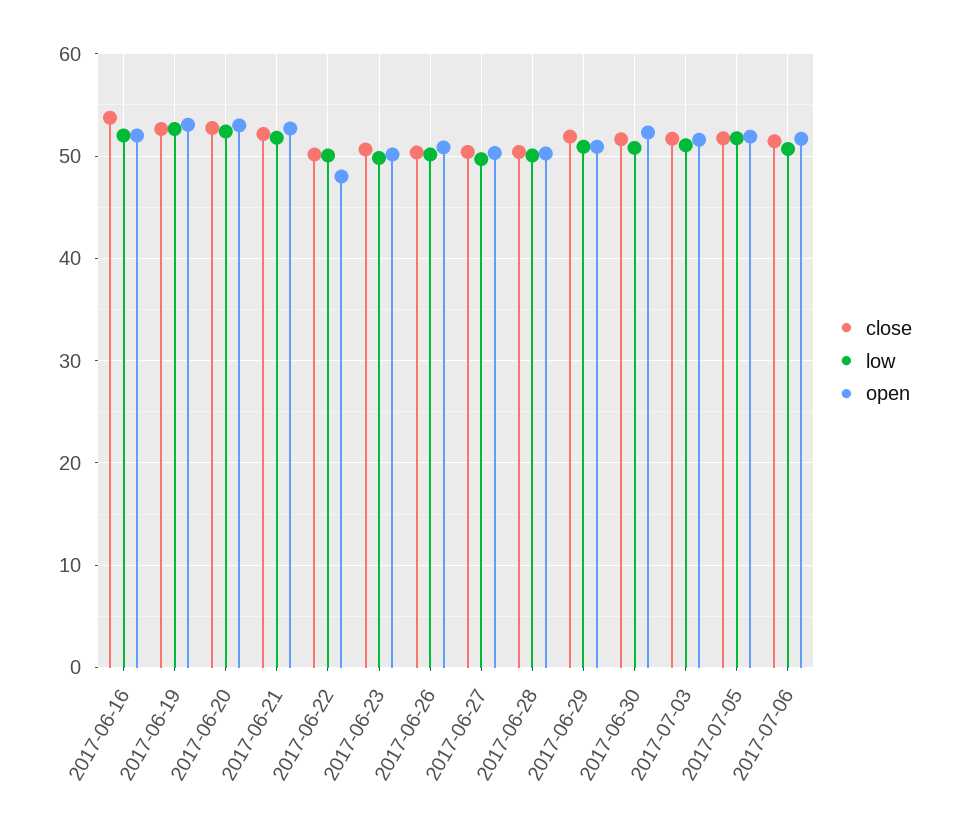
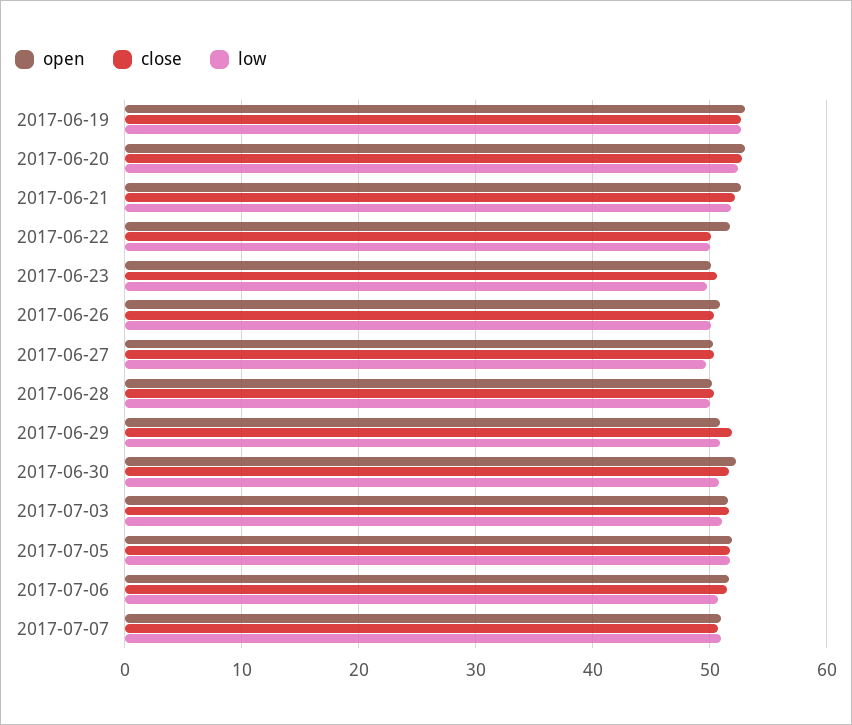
close, 2017-06-16: 54 -> none
low, 2017-06-16: 52 -> none
open, 2017-06-16: 52 -> none
open, 2017-06-22: 48 -> 52
open, 2017-07-07: none -> 51
close, 2017-07-07: none -> 51
low, 2017-07-07: none -> 51

